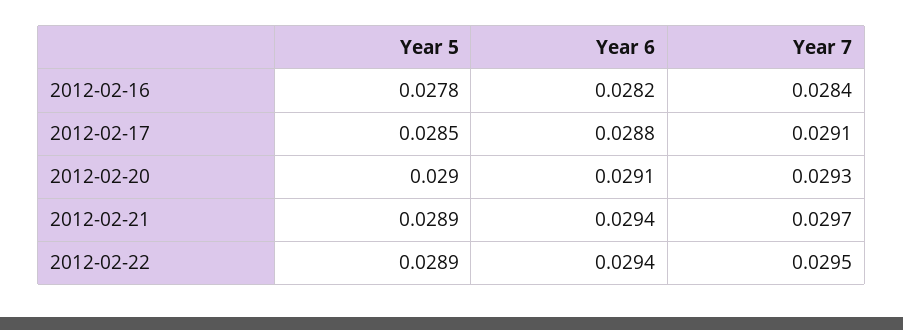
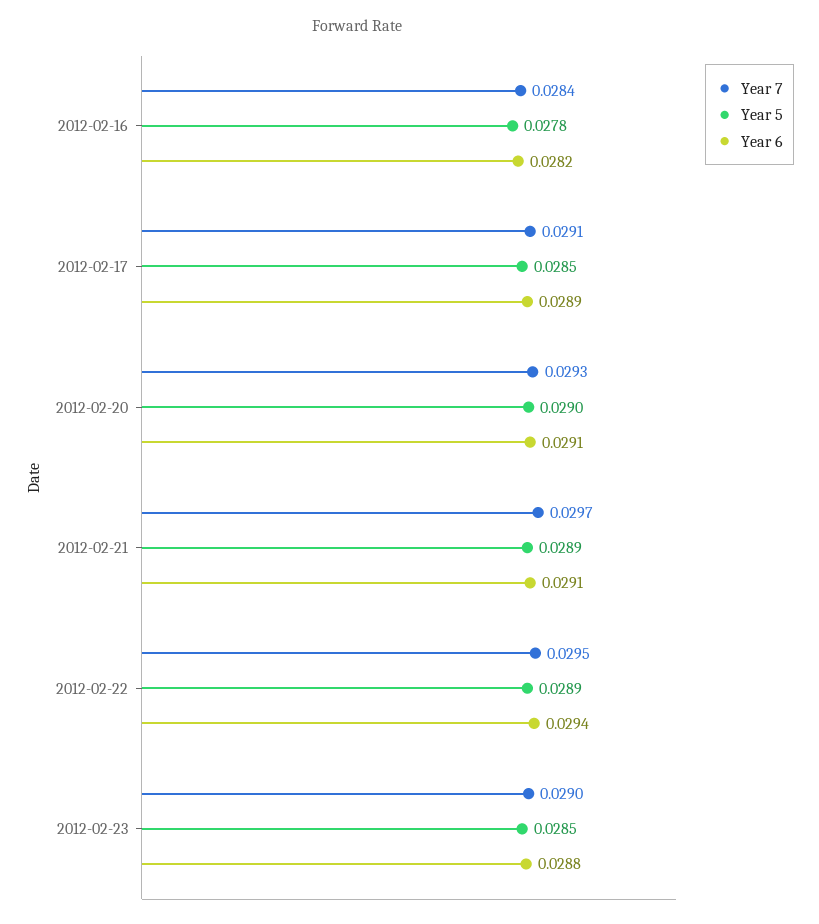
Year 6, 2012-02-17: 0.0288 -> 0.0289
Year 6, 2012-02-21: 0.0294 -> 0.0291
Year 7, 2012-02-23: none -> 0.029
Year 5, 2012-02-23: none -> 0.0285
Year 6, 2012-02-23: none -> 0.0288

